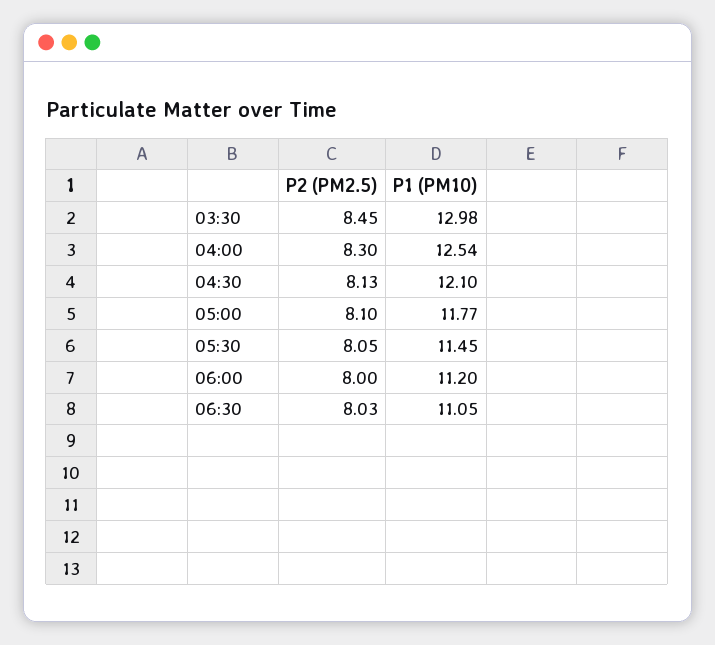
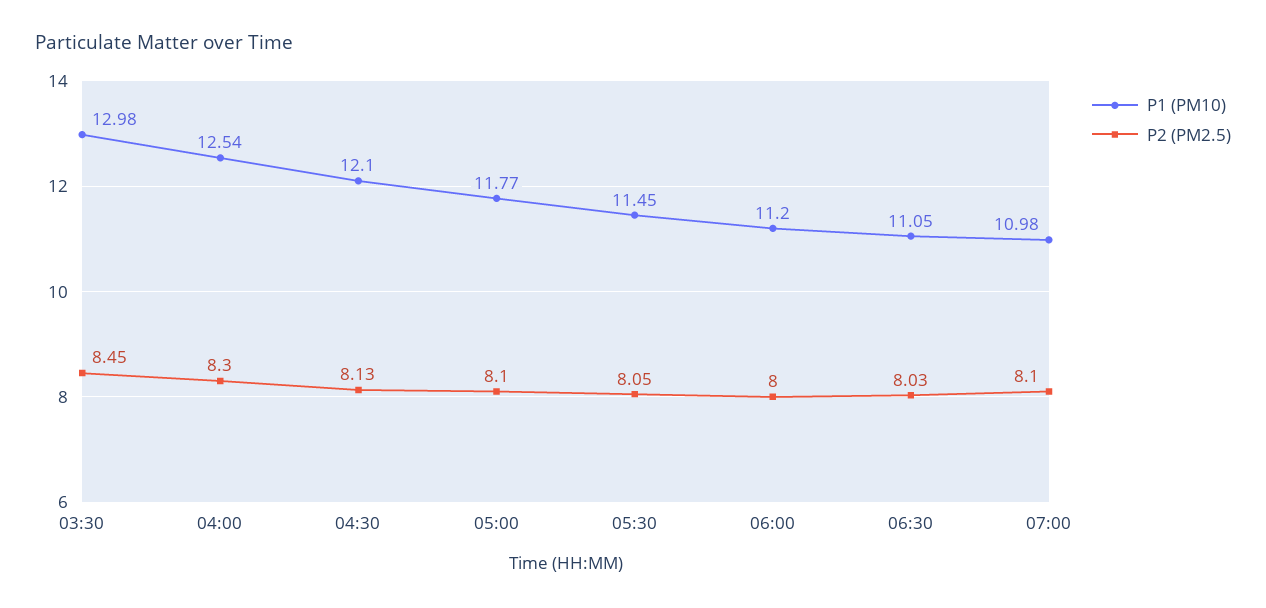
P1 (PM10), 07:00: none -> 10.98
P2 (PM2.5), 07:00: none -> 8.1

